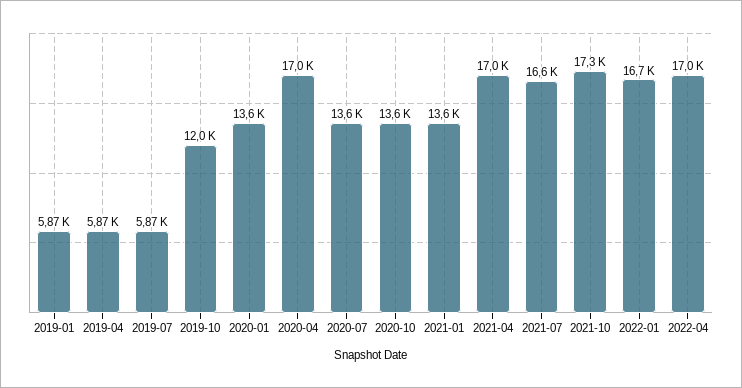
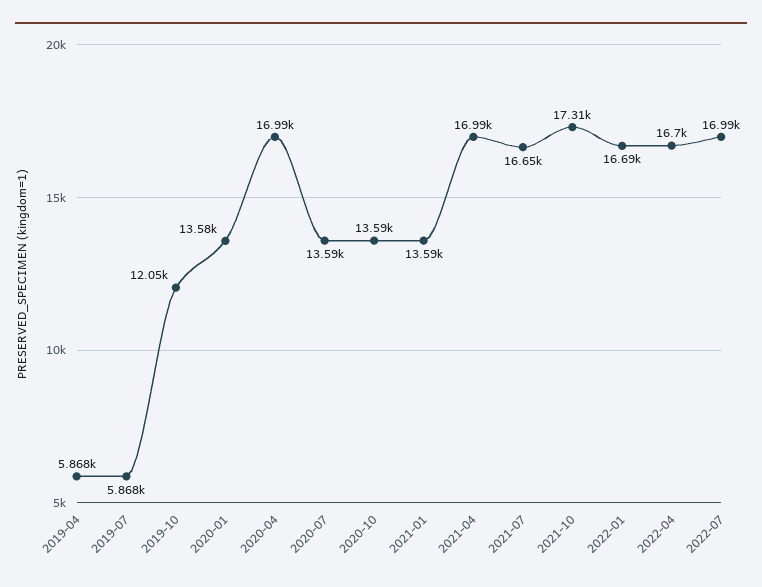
2019-01: 5870 -> none
2022-04: 17000 -> 16700
2022-07: none -> 16990

